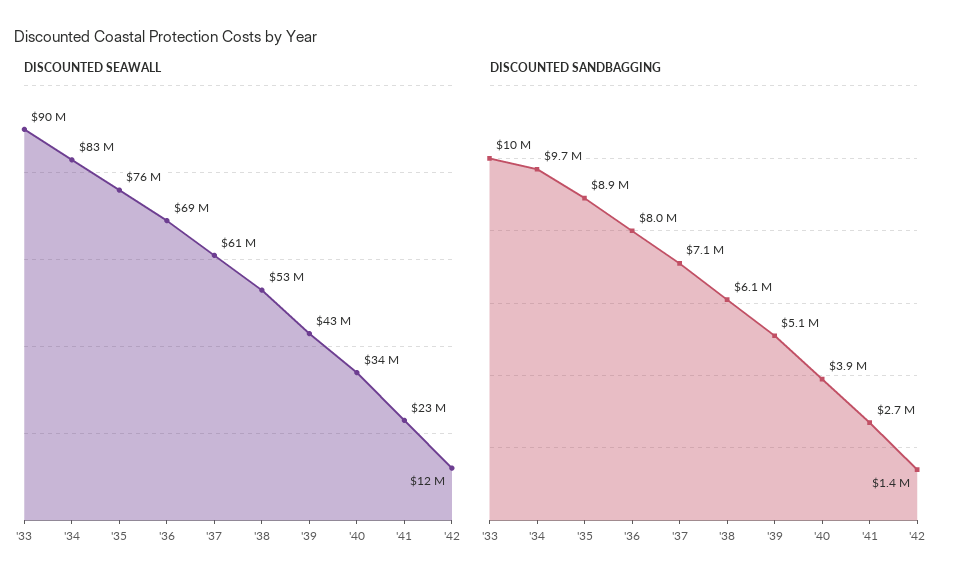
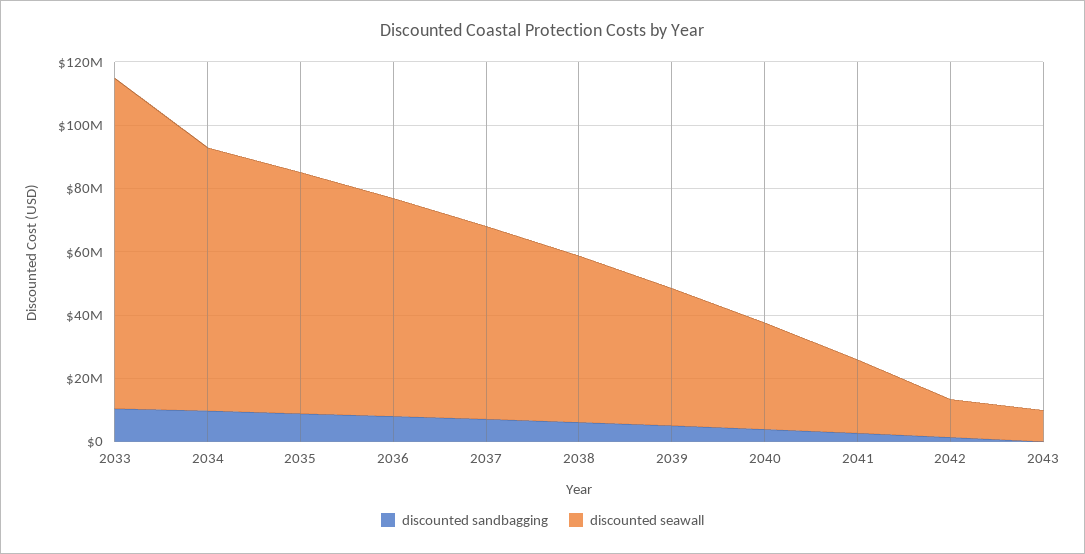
DISCOUNTED SEAWALL, '33: 90000000 -> 105000000
DISCOUNTED SANDBAGGING, 2043: none -> 0
DISCOUNTED SEAWALL, 2043: none -> 10000000

